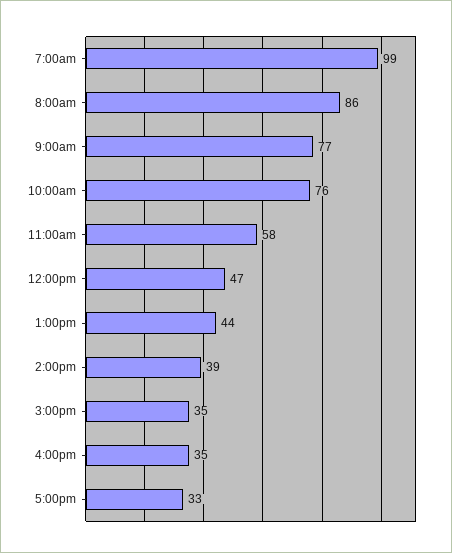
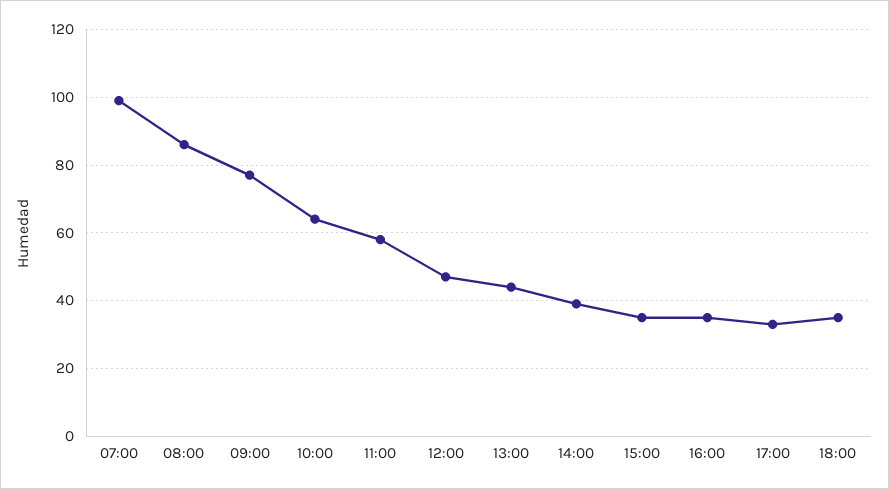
10:00am: 76 -> 65
18:00: none -> 35

